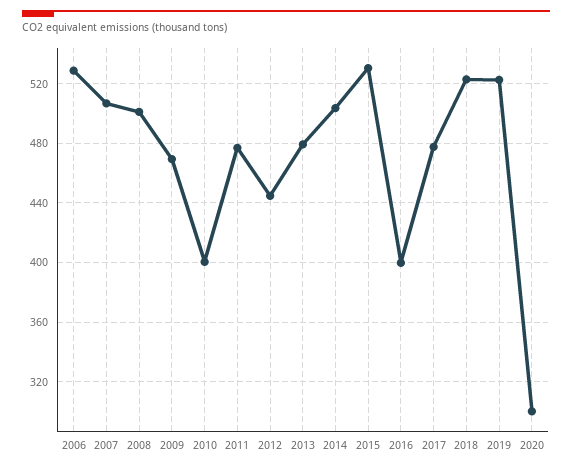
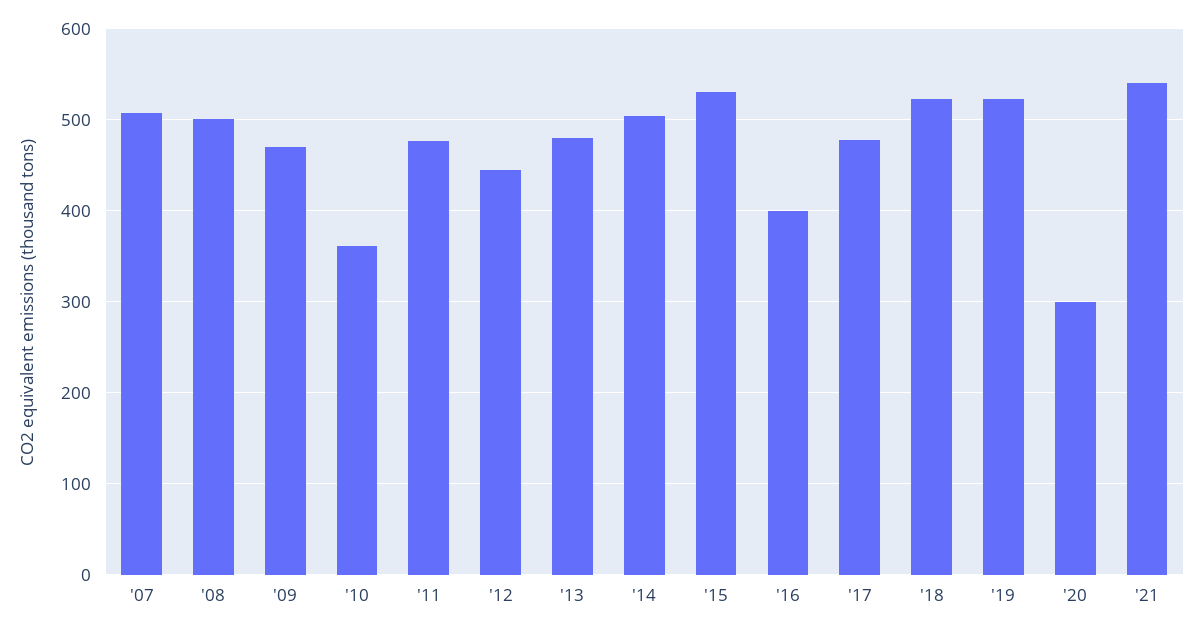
2006: 530 -> none
2010: 400 -> 360
'21: none -> 540

